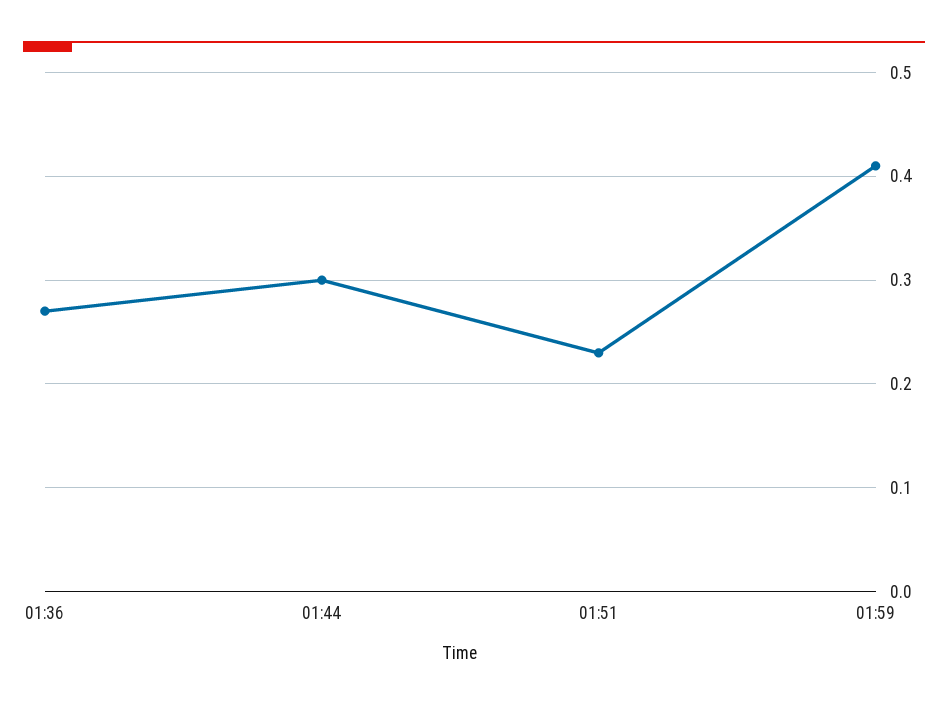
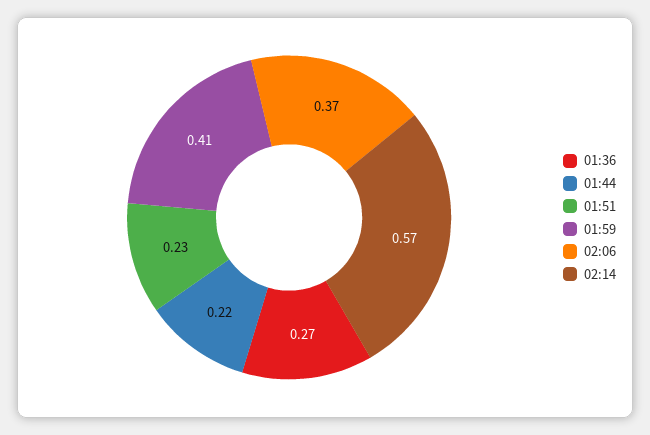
01:44: 0.3 -> 0.22
02:06: none -> 0.37
02:14: none -> 0.57

